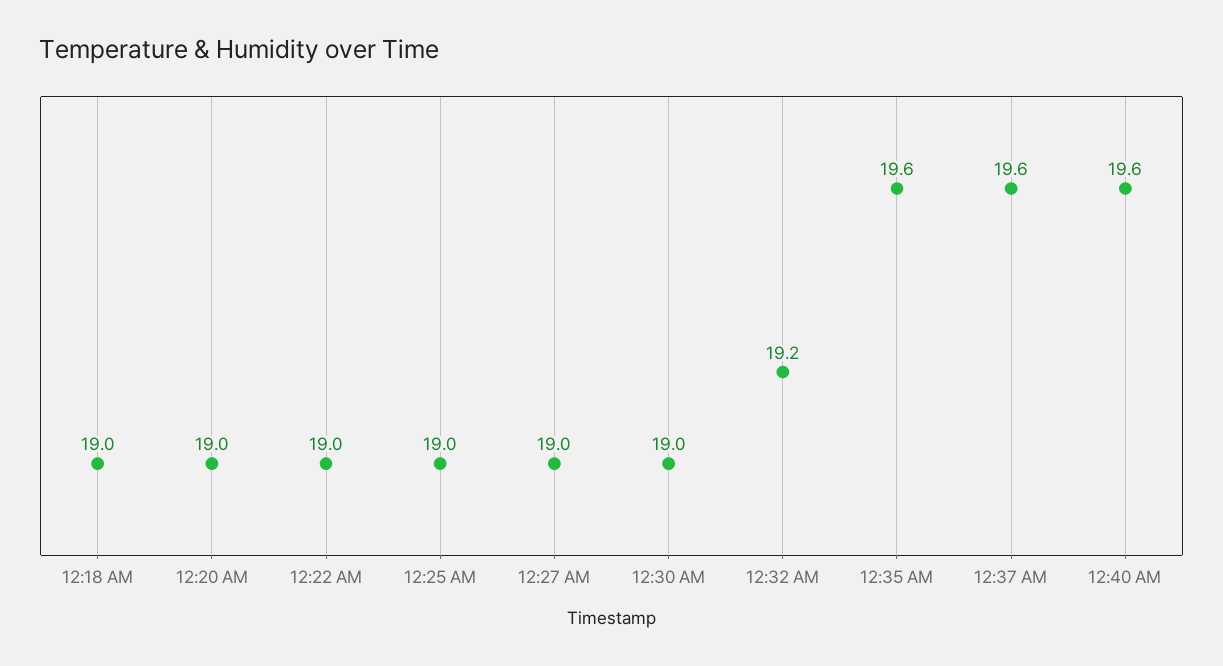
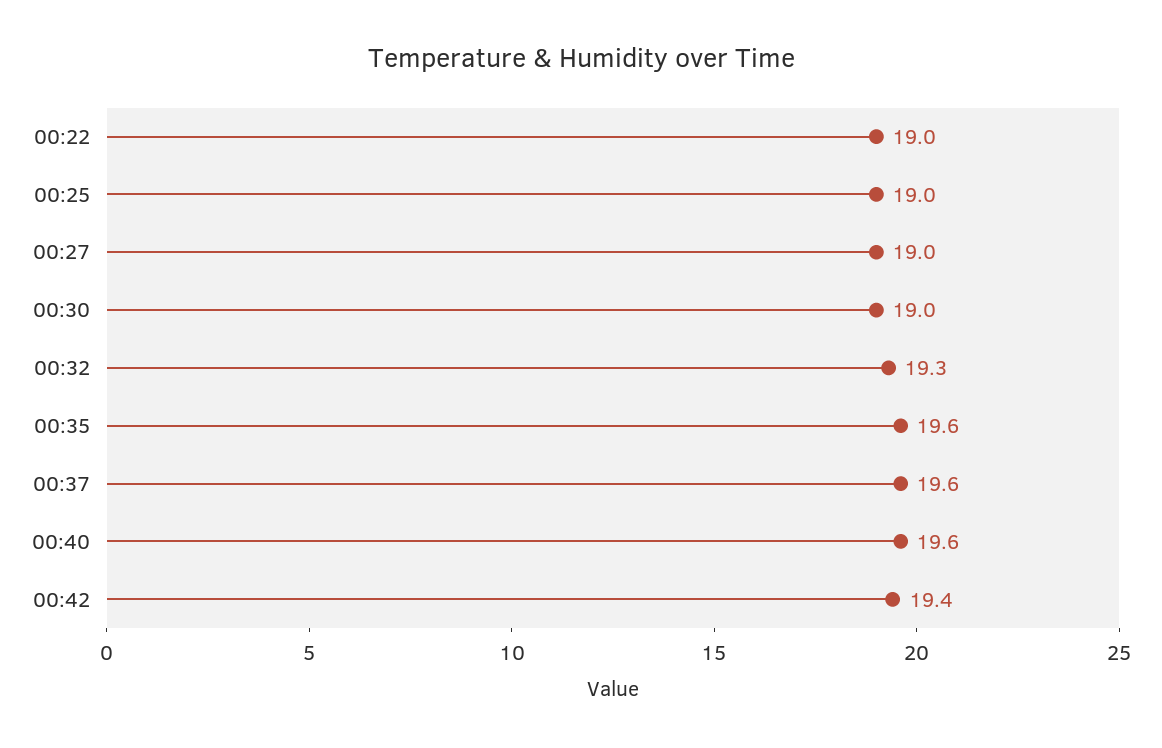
12:18 AM: 19 -> none
12:20 AM: 19 -> none
12:32 AM: 19.2 -> 19.3
00:42: none -> 19.4

